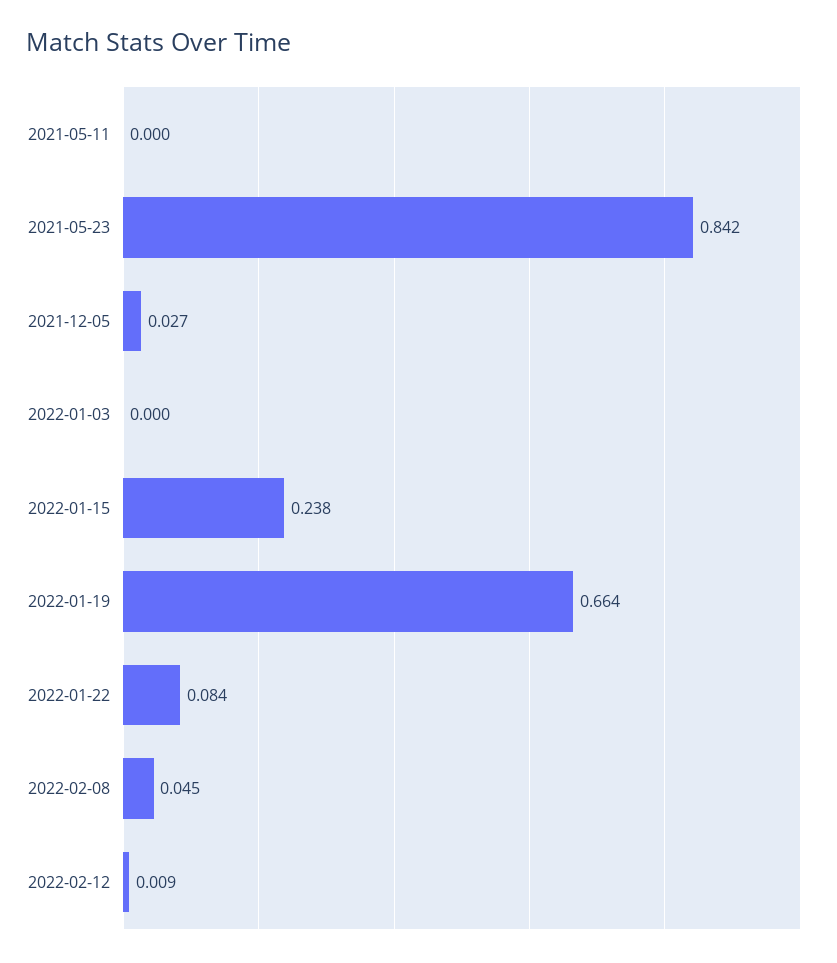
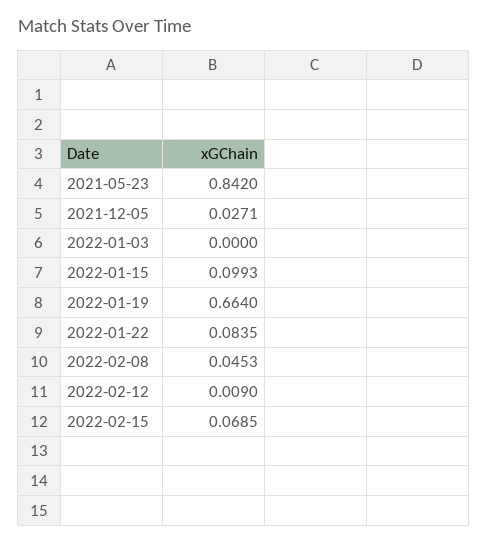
2021-05-11: 0 -> none
2022-01-15: 0.238 -> 0.0993
2022-02-15: none -> 0.0685

